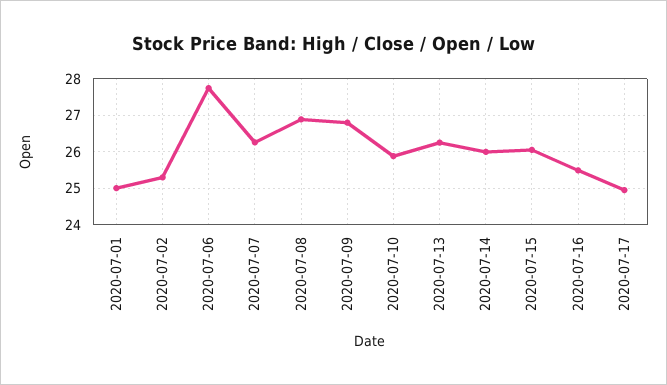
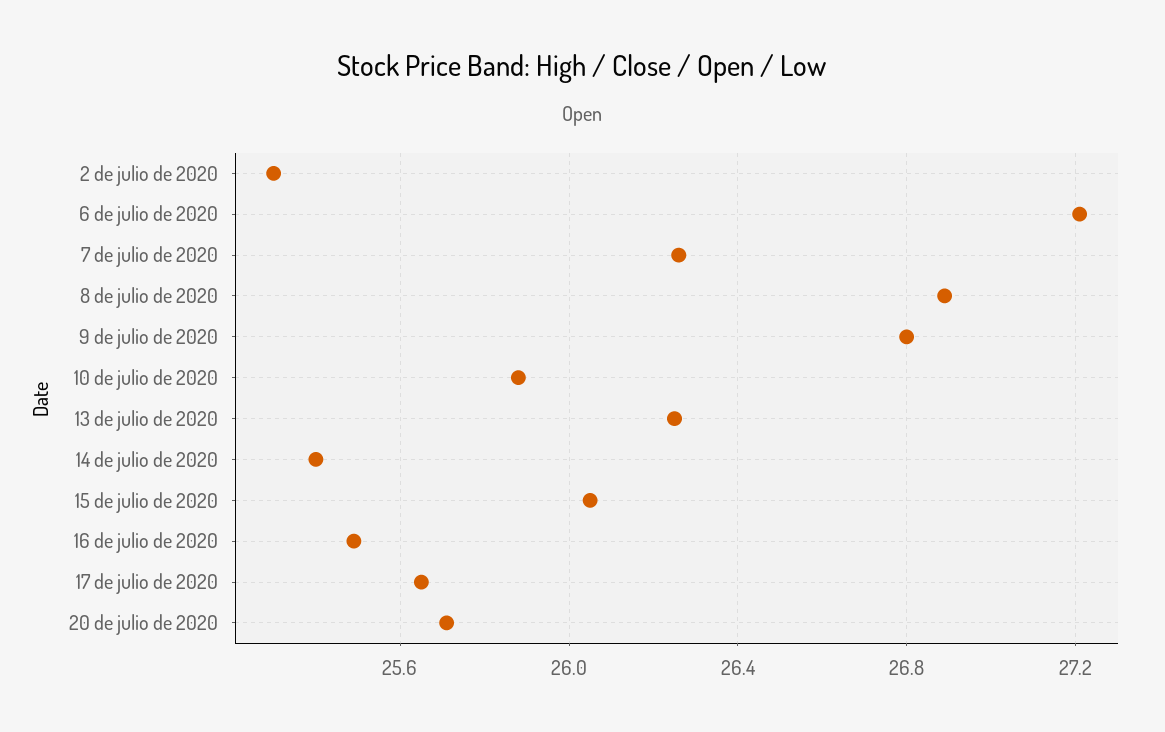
2020-07-01: 25 -> none
2020-07-06: 27.8 -> 27.2
2020-07-14: 26 -> 25.4
2020-07-17: 25 -> 25.65
20 de julio de 2020: none -> 25.7

